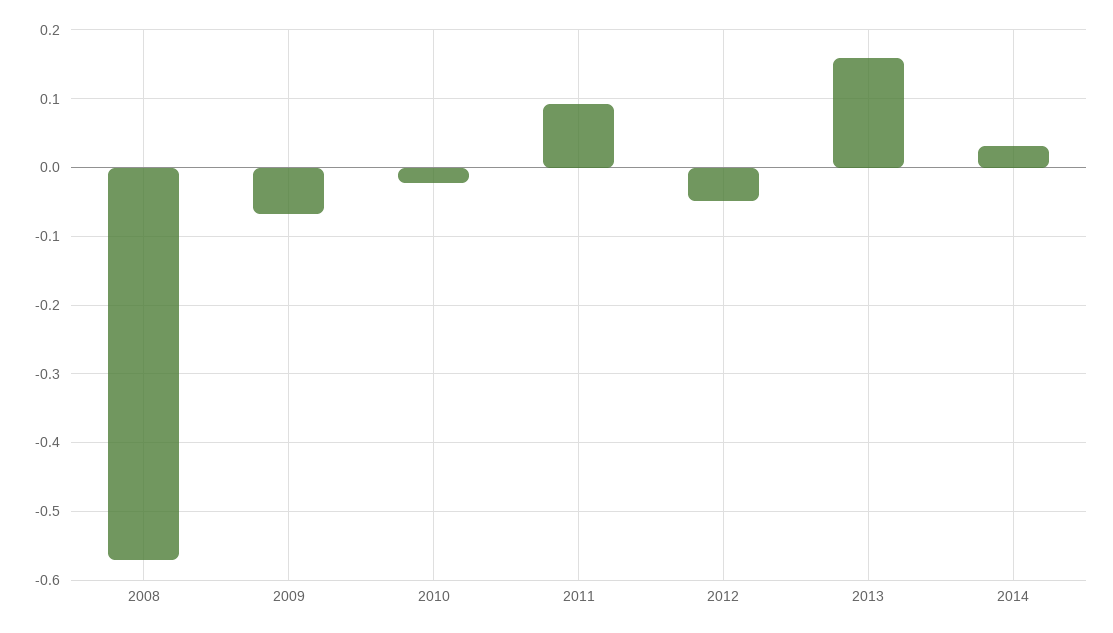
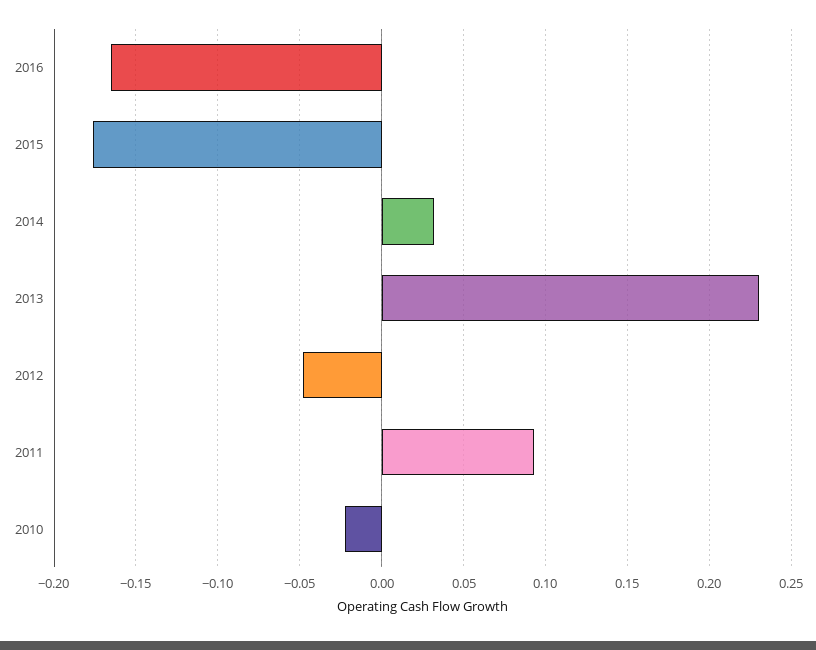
2008: -0.57 -> none
2009: -0.07 -> none
2013: 0.16 -> 0.23
2016: none -> -0.165
2015: none -> -0.175

